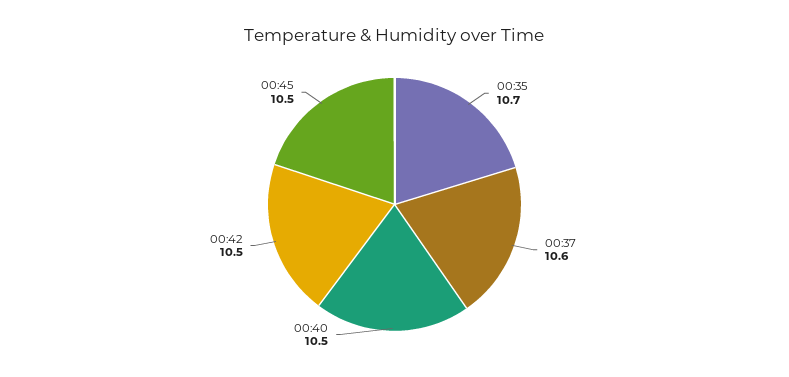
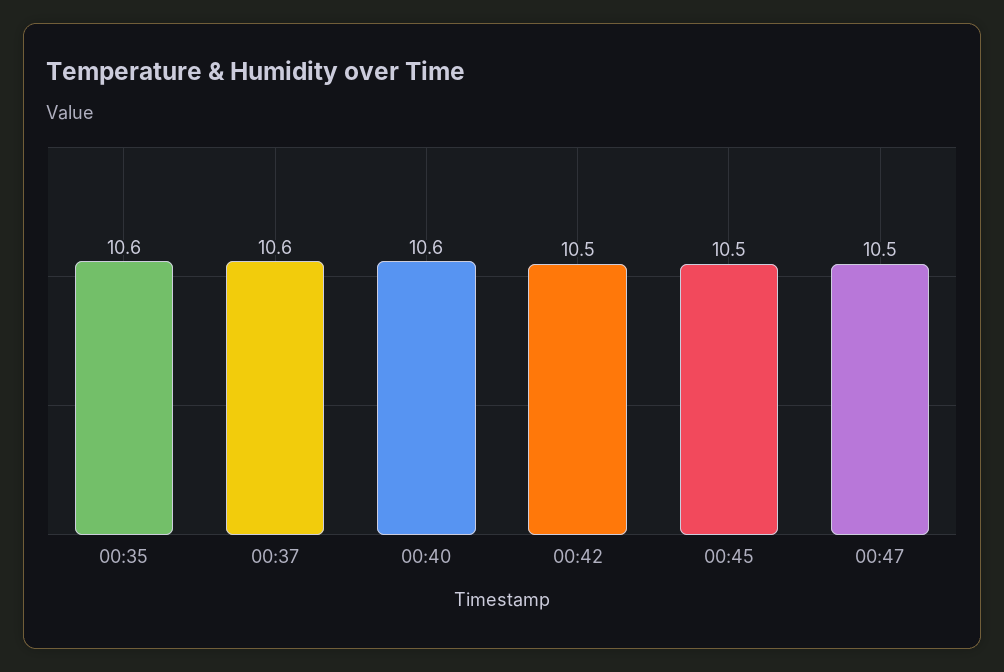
00:35: 10.7 -> 10.6
00:40: 10.5 -> 10.6
00:47: none -> 10.5

